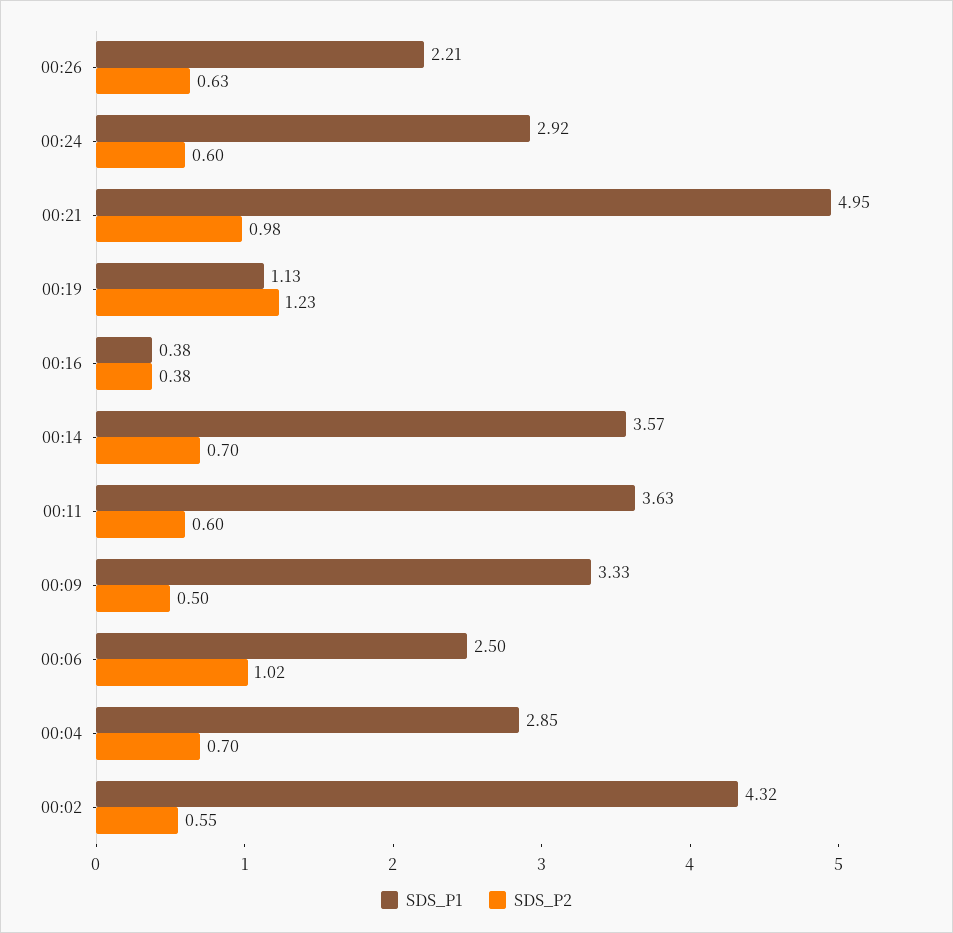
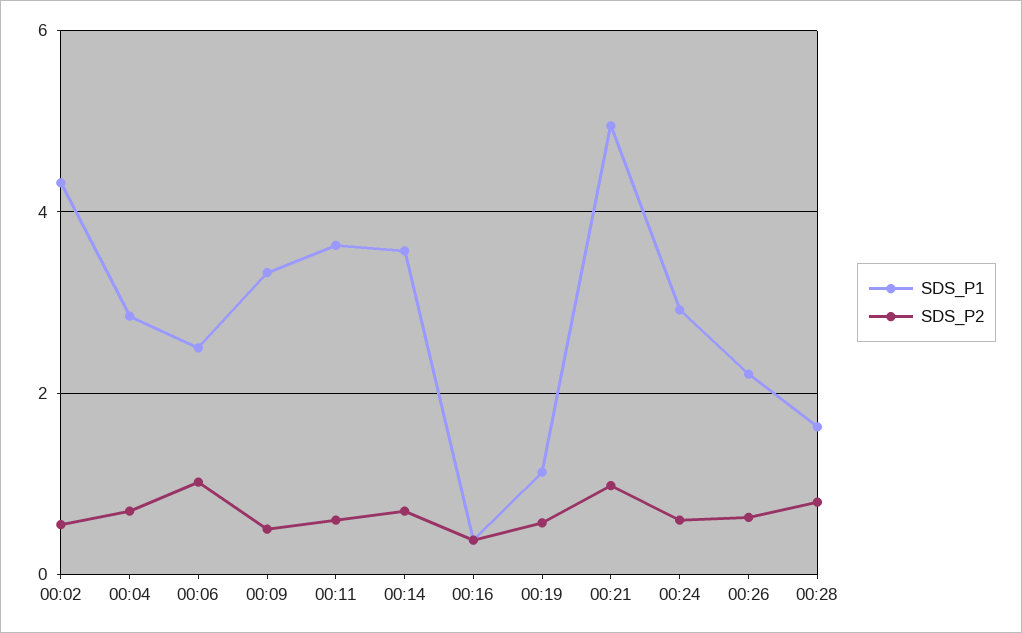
SDS_P2, 00:19: 1.23 -> 0.6
SDS_P1, 00:28: none -> 1.6
SDS_P2, 00:28: none -> 0.8

